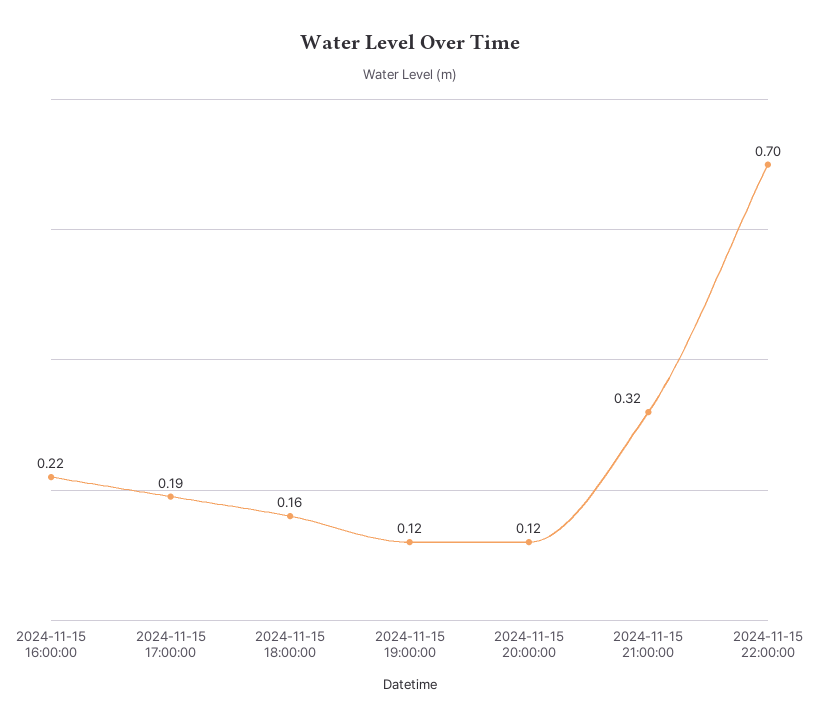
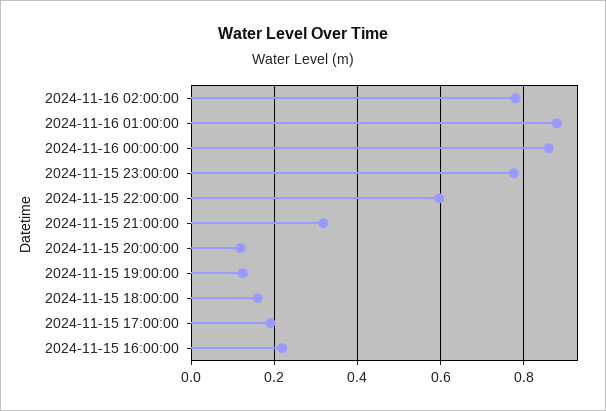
2024-11-15 22:00:00: 0.7 -> 0.6
2024-11-16 02:00:00: none -> 0.78
2024-11-16 01:00:00: none -> 0.88
2024-11-16 00:00:00: none -> 0.86
2024-11-15 23:00:00: none -> 0.78

